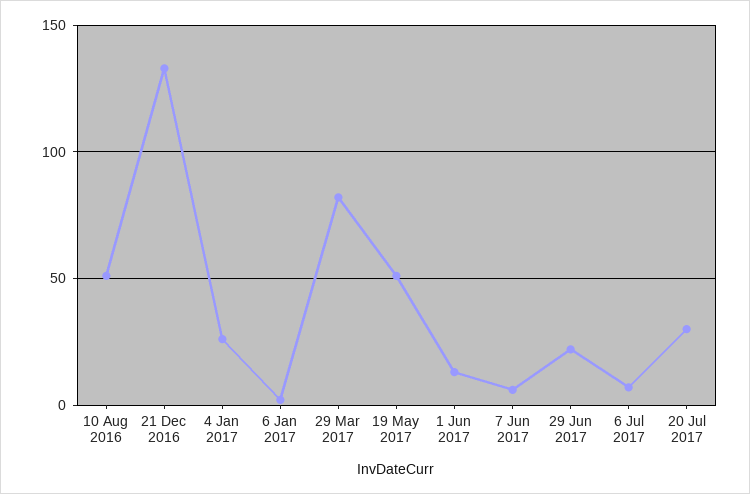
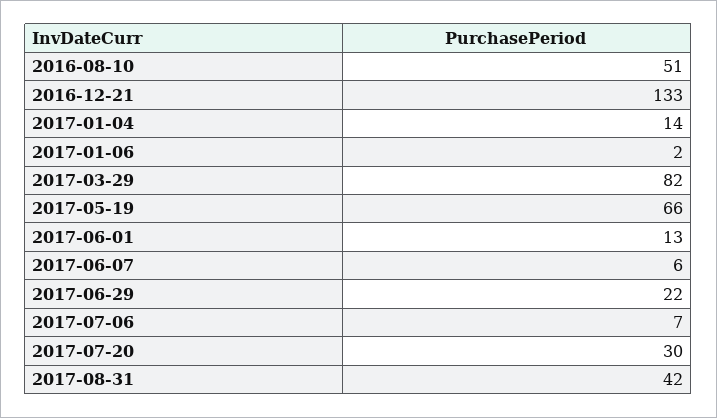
4 Jan 2017: 25 -> 14
19 May 2017: 50 -> 66
2017-08-31: none -> 42

